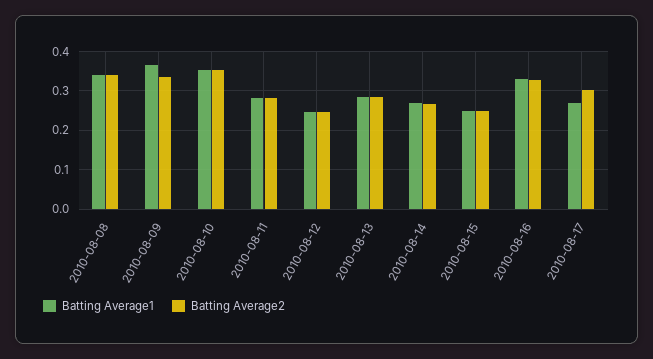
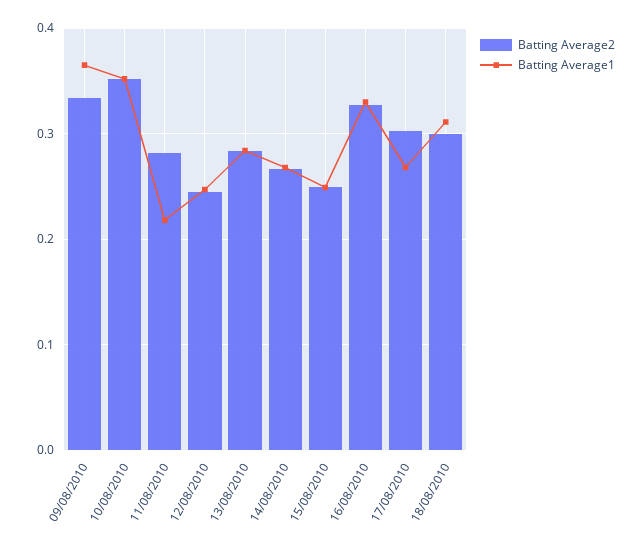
Batting Average1, 2010-08-08: 0.34 -> none
Batting Average2, 2010-08-08: 0.34 -> none
Batting Average1, 2010-08-11: 0.28 -> 0.22
Batting Average2, 18/08/2010: none -> 0.3
Batting Average1, 18/08/2010: none -> 0.31

